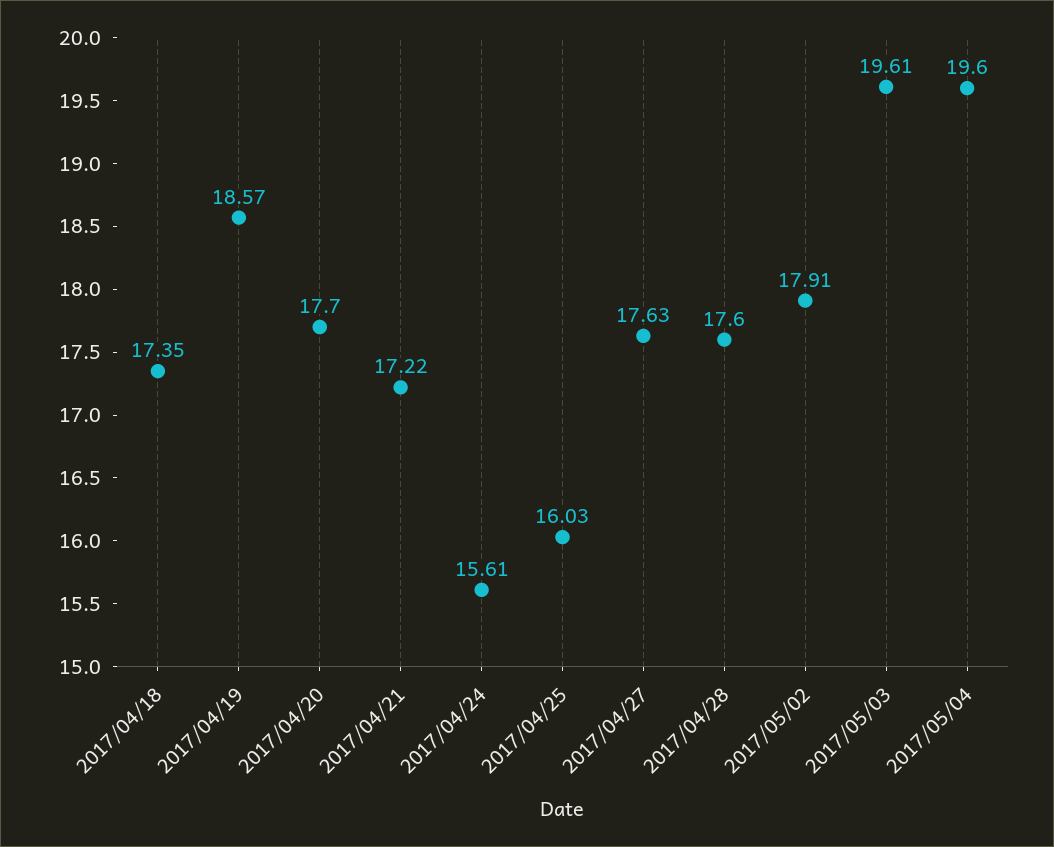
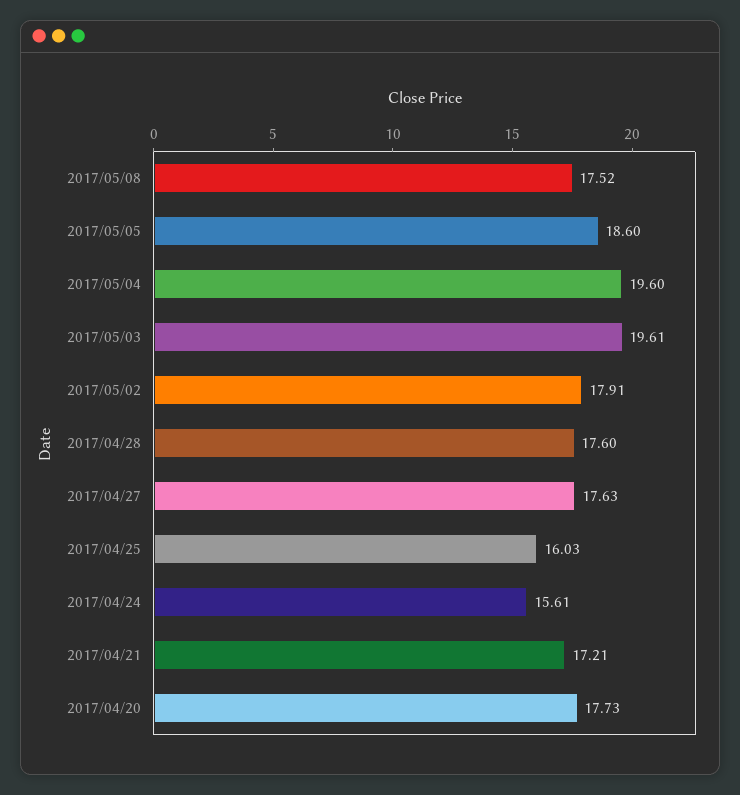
2017/04/18: 17.35 -> none
2017/04/19: 18.57 -> none
2017/04/20: 17.7 -> 17.73
2017/04/21: 17.22 -> 17.21
2017/05/08: none -> 17.52
2017/05/05: none -> 18.6

